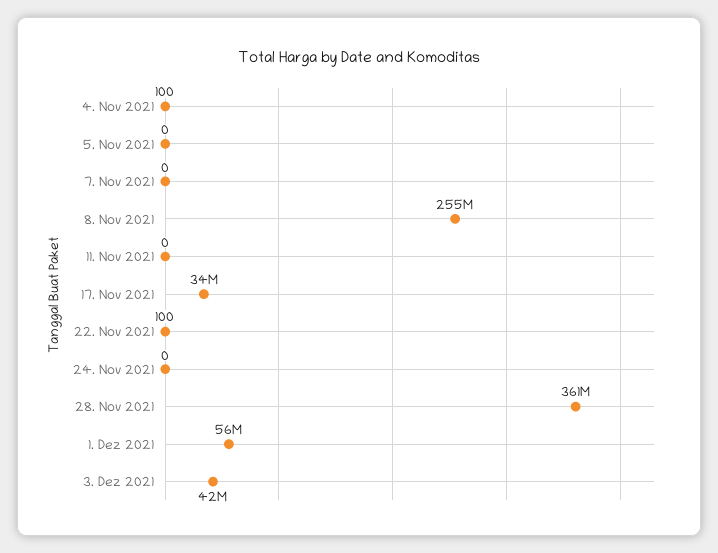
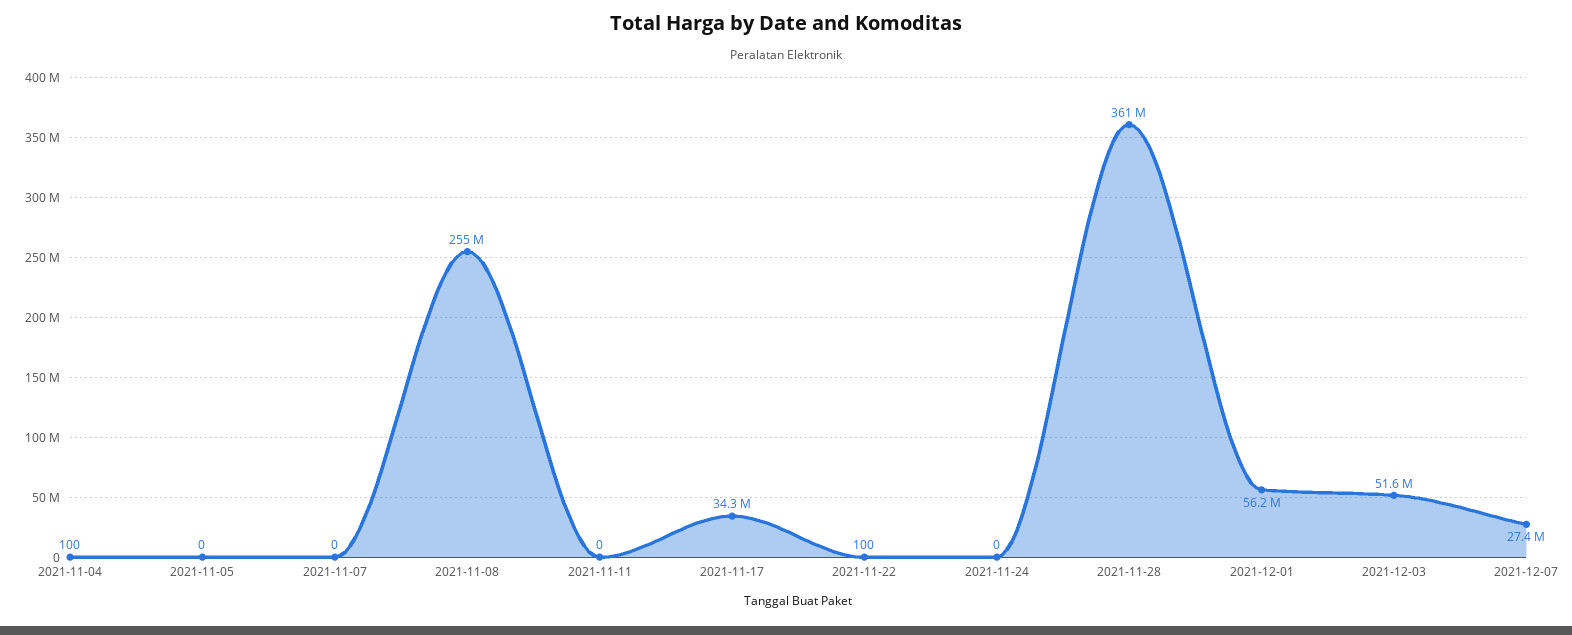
3. Dez 2021: 42000000 -> 51600000
2021-12-07: none -> 27400000

